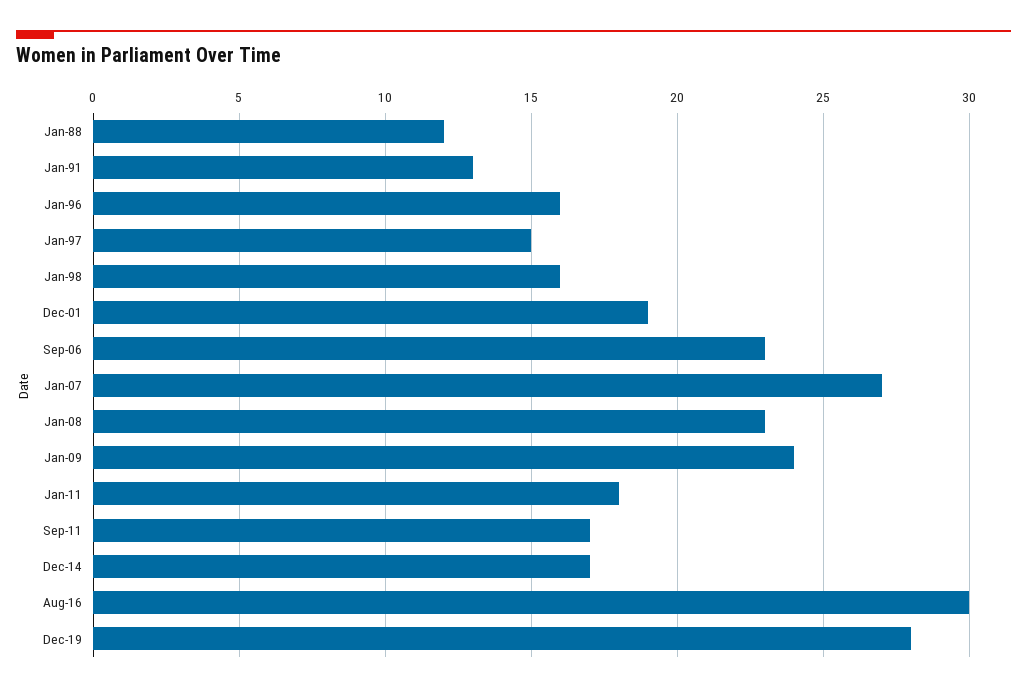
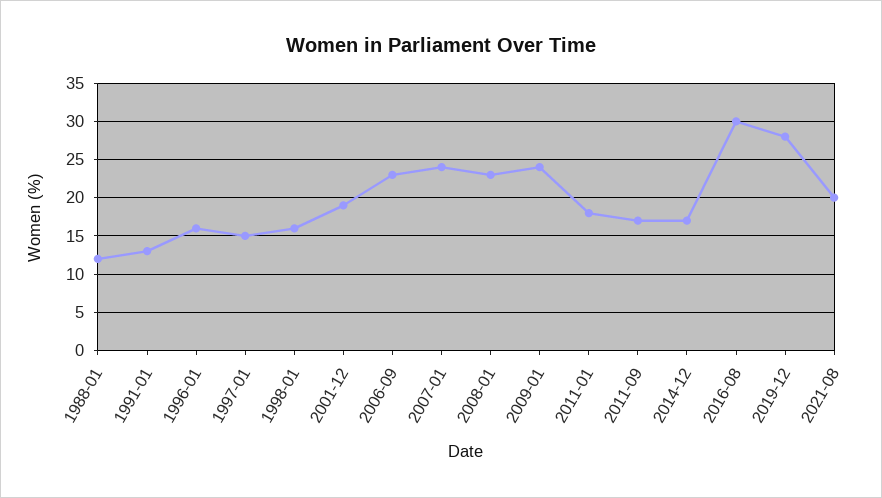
Jan-07: 27 -> 24
2021-08: none -> 20

